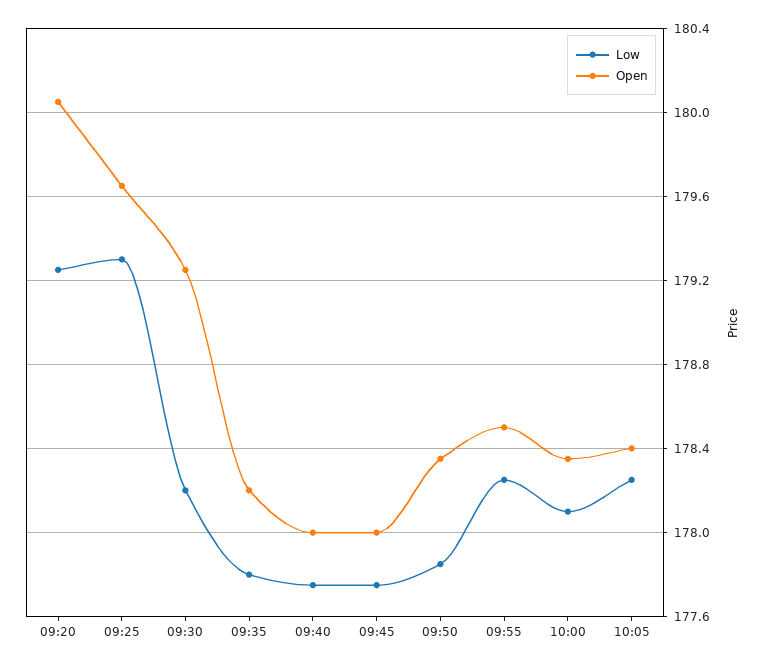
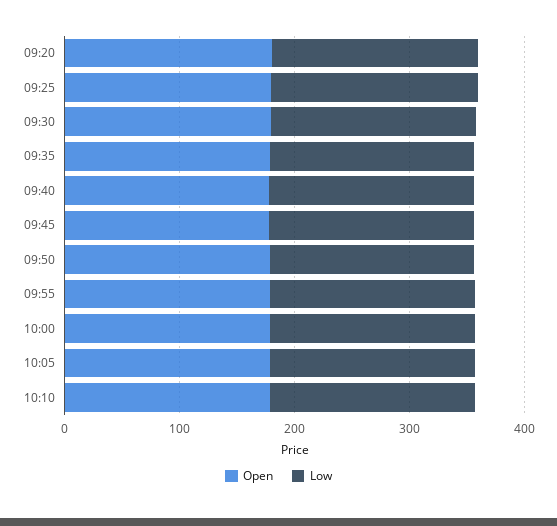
Open, 10:10: none -> 180
Low, 10:10: none -> 180

